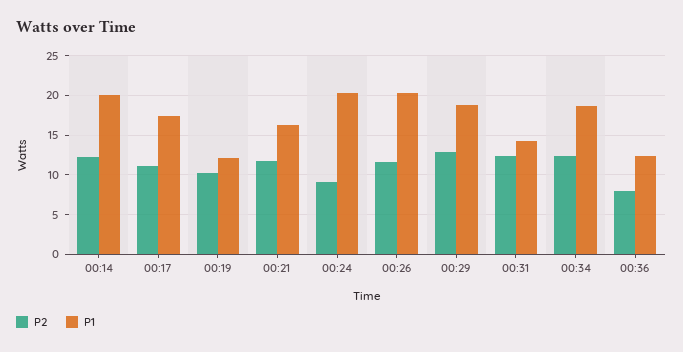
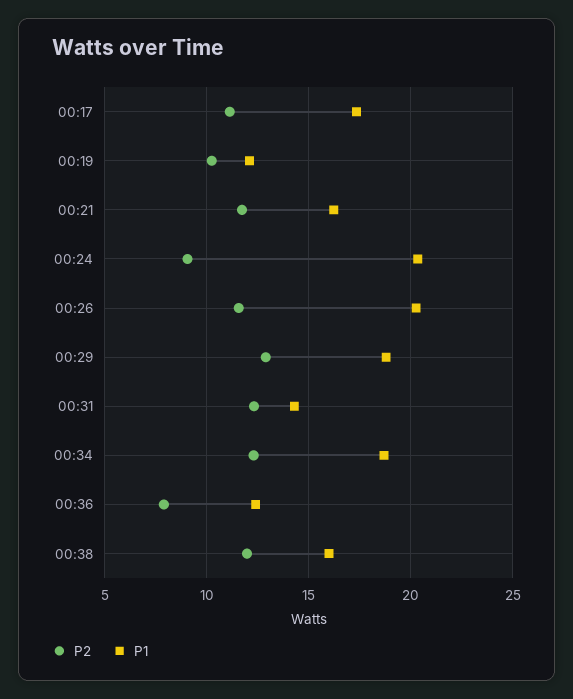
P2, 00:14: 12 -> none
P1, 00:14: 20 -> none
P2, 00:38: none -> 12
P1, 00:38: none -> 16

